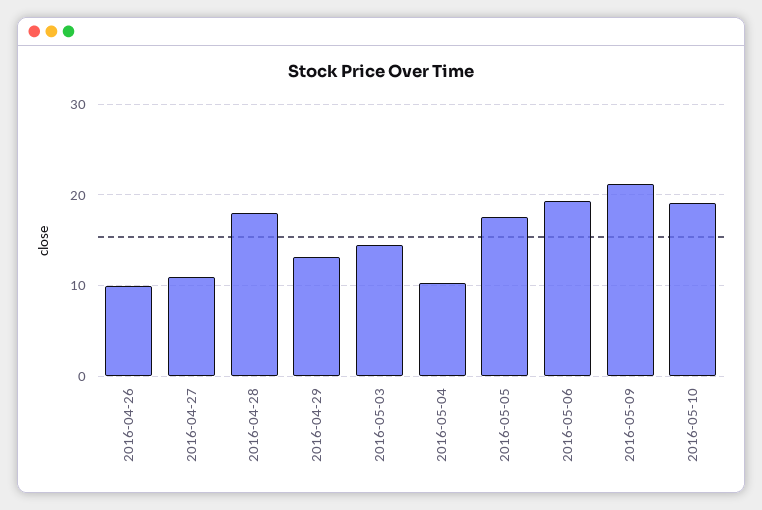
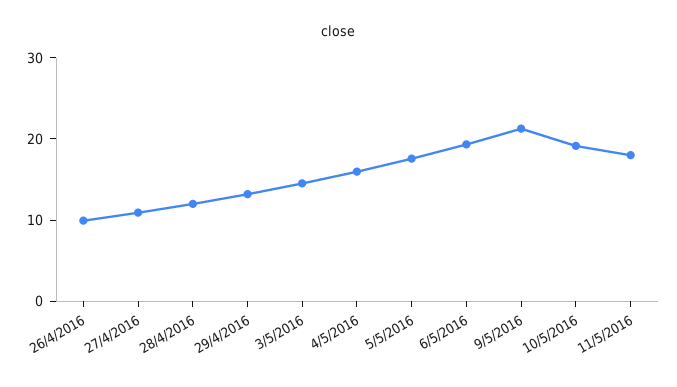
2016-04-28: 18 -> 12
2016-05-04: 10 -> 16
11/5/2016: none -> 18

